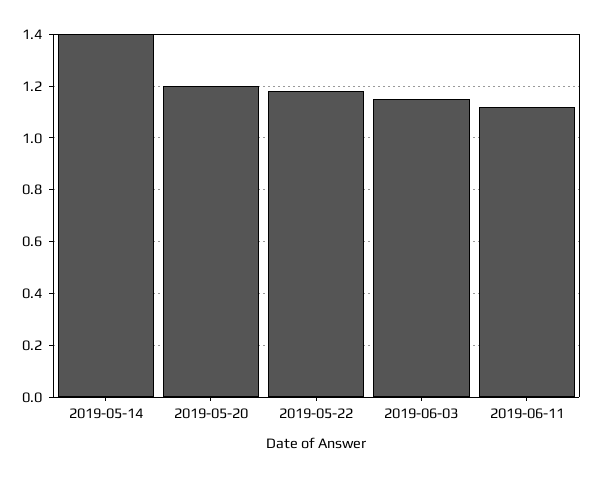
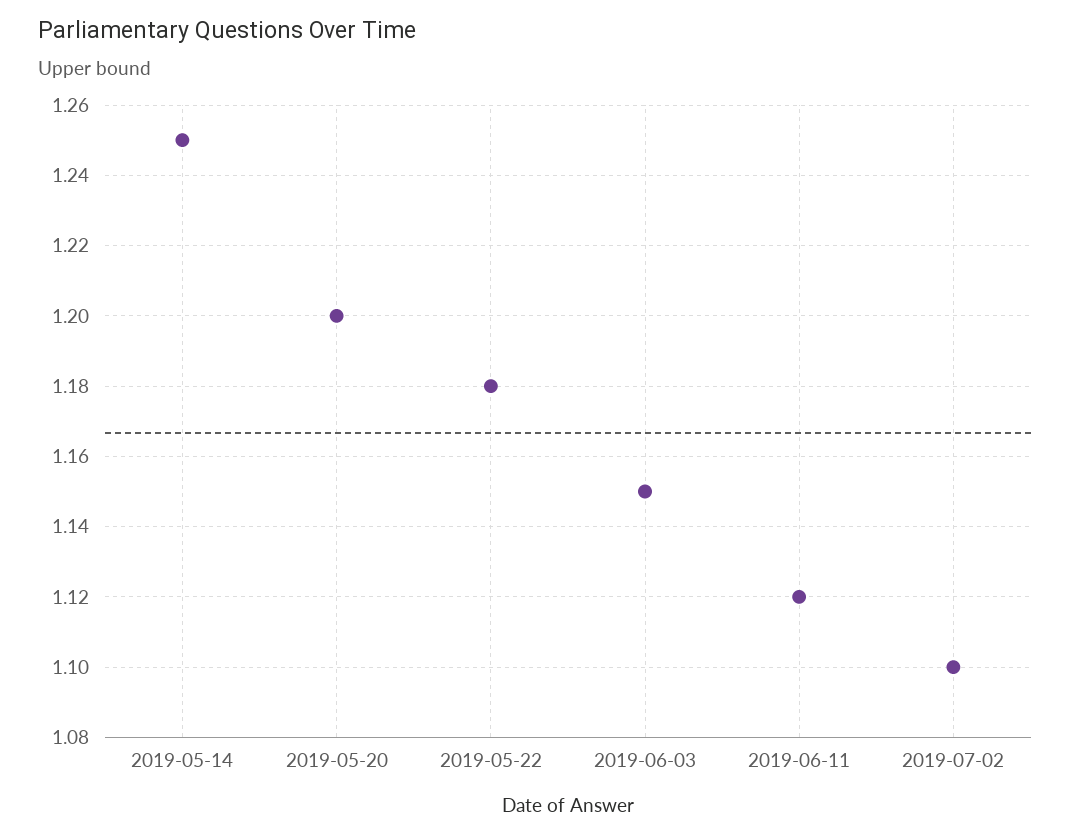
2019-05-14: 1.4 -> 1.25
2019-07-02: none -> 1.1

